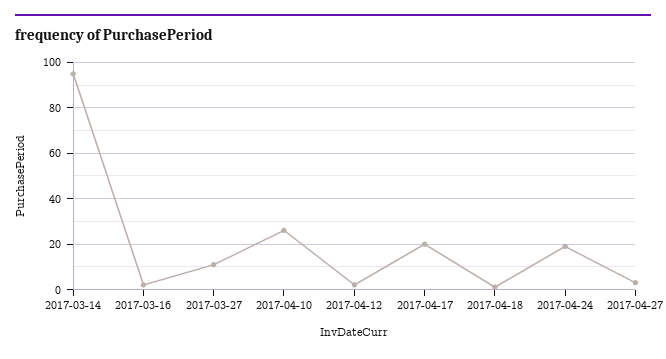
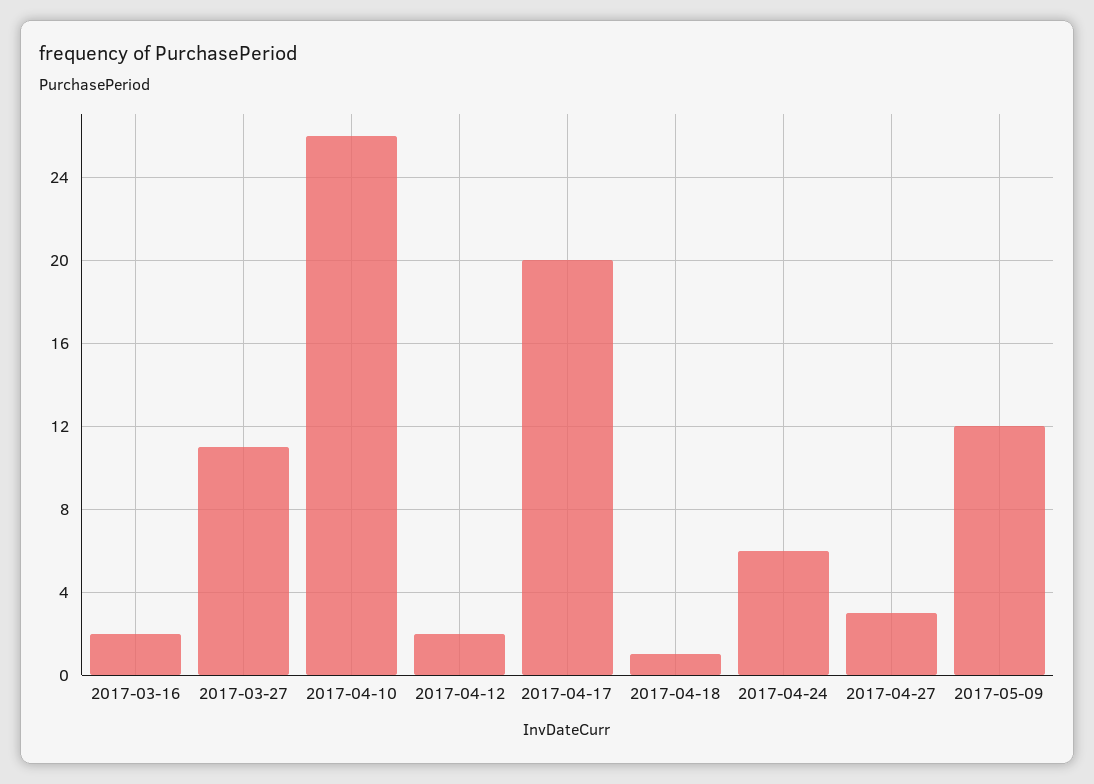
2017-03-14: 95 -> none
2017-04-24: 20 -> 6
2017-05-09: none -> 12

